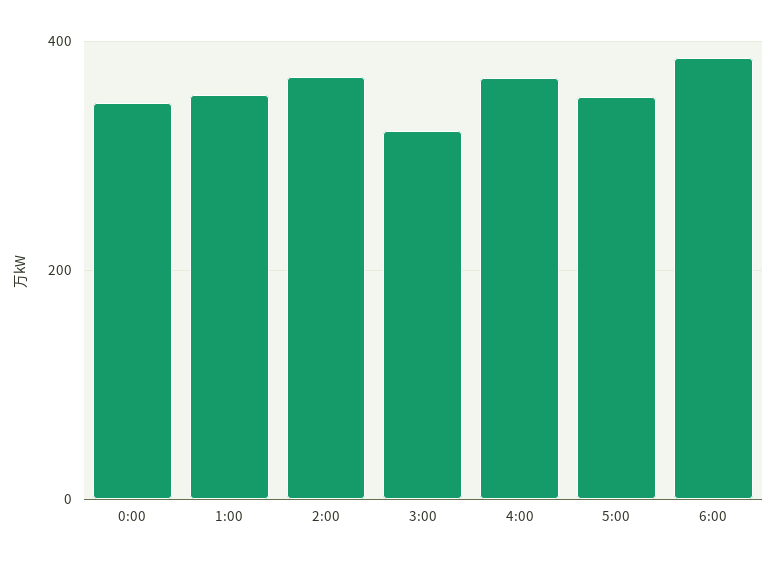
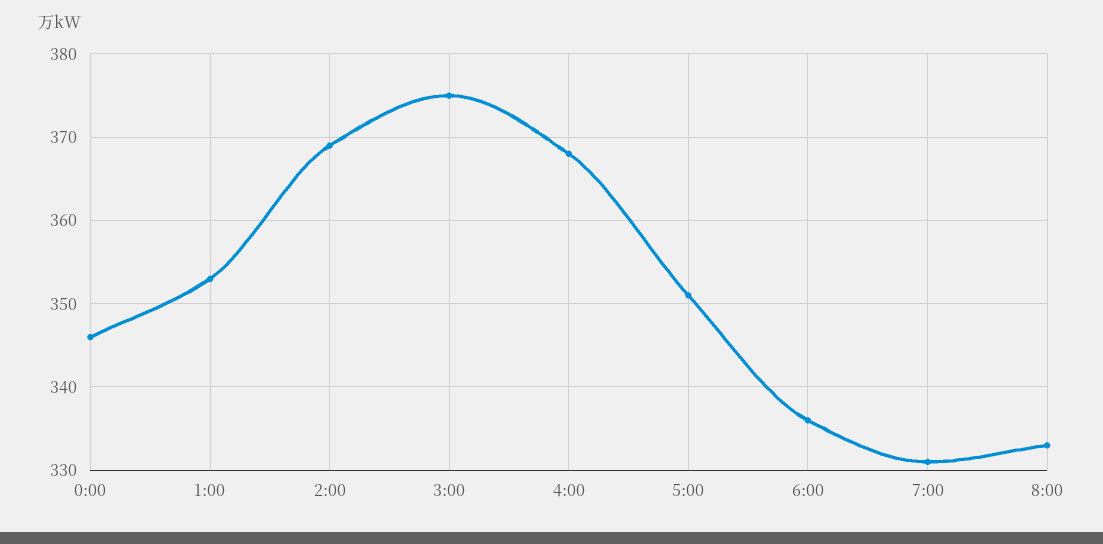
3:00: 320 -> 375
6:00: 380 -> 336
7:00: none -> 331
8:00: none -> 333

